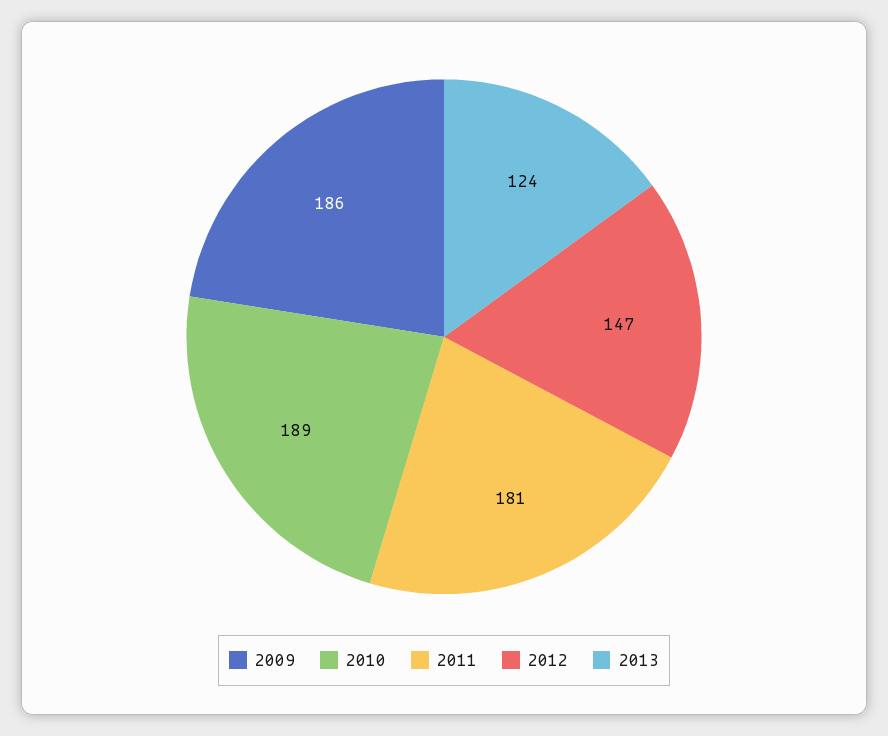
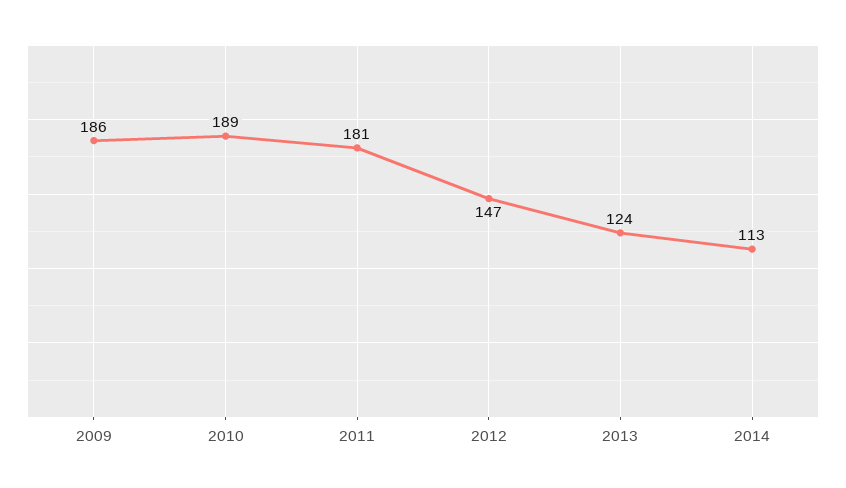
2014: none -> 113

